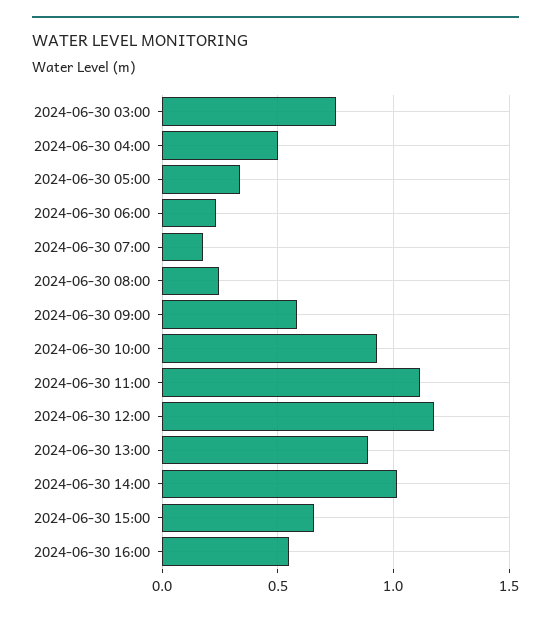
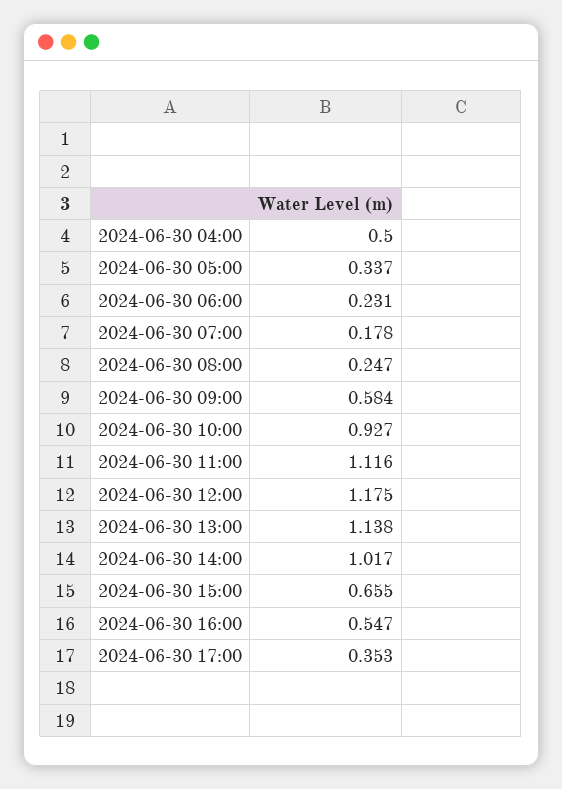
2024-06-30 03:00: 0.75 -> none
2024-06-30 13:00: 0.9 -> 1.138
2024-06-30 17:00: none -> 0.353

